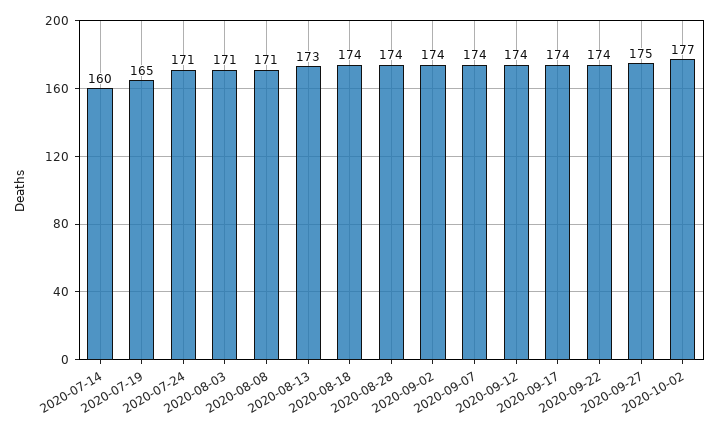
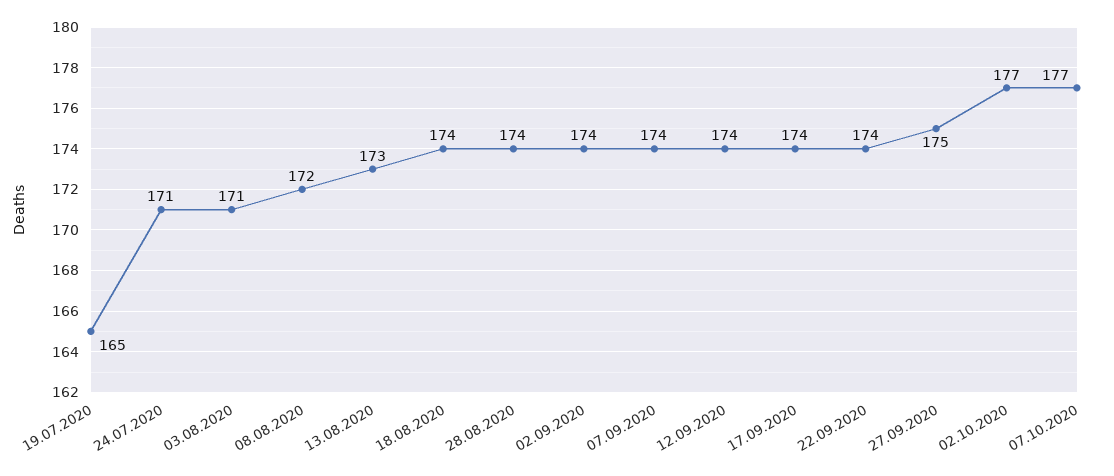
2020-07-14: 160 -> none
2020-08-08: 171 -> 172
07.10.2020: none -> 177

